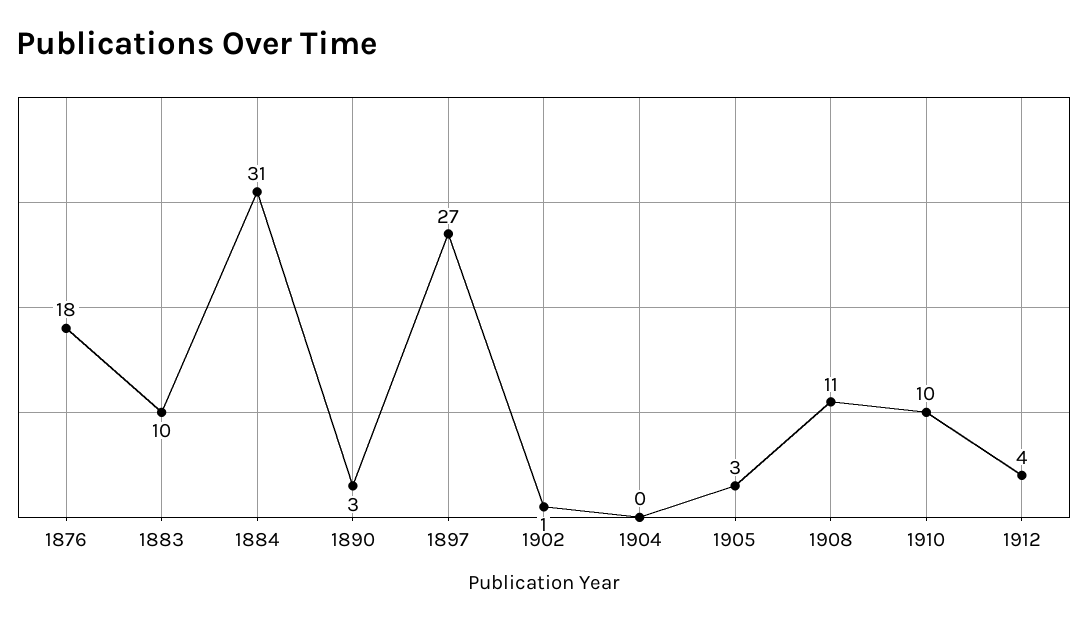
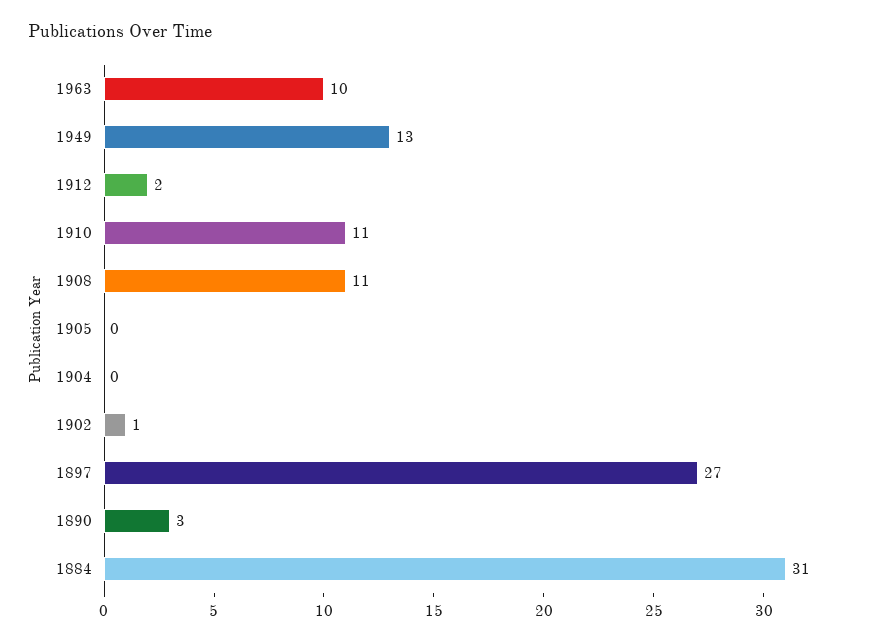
1876: 18 -> none
1883: 10 -> none
1905: 3 -> 0
1910: 10 -> 11
1912: 4 -> 2
1963: none -> 10
1949: none -> 13

